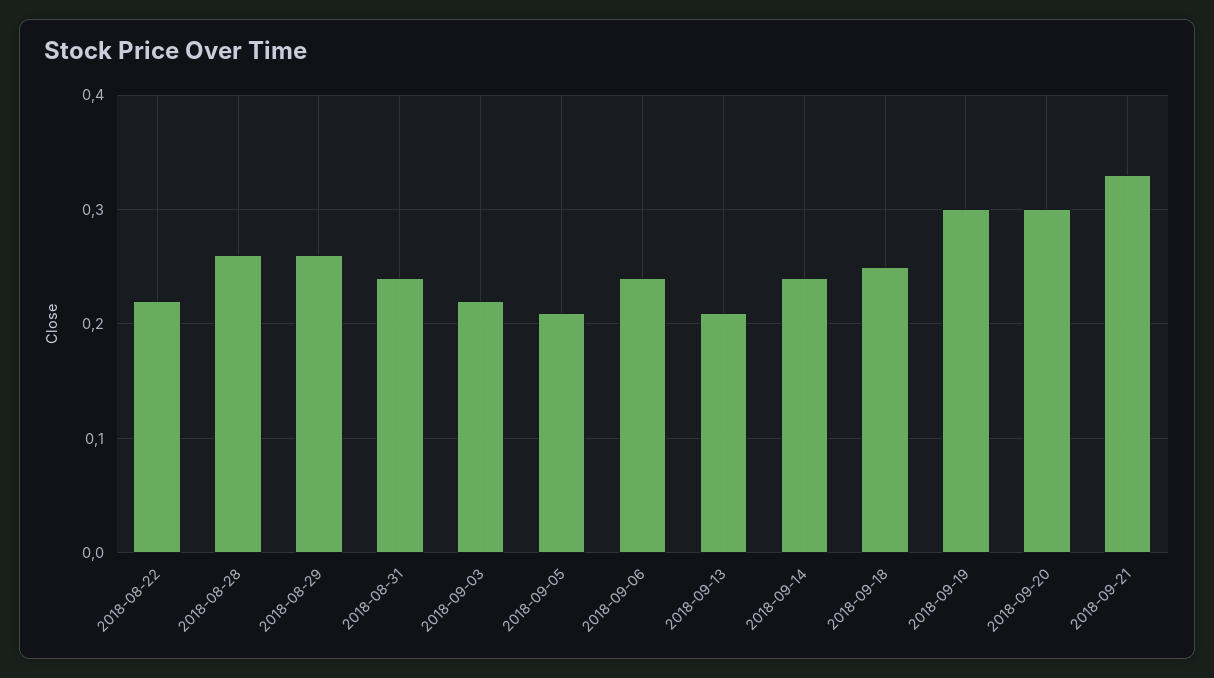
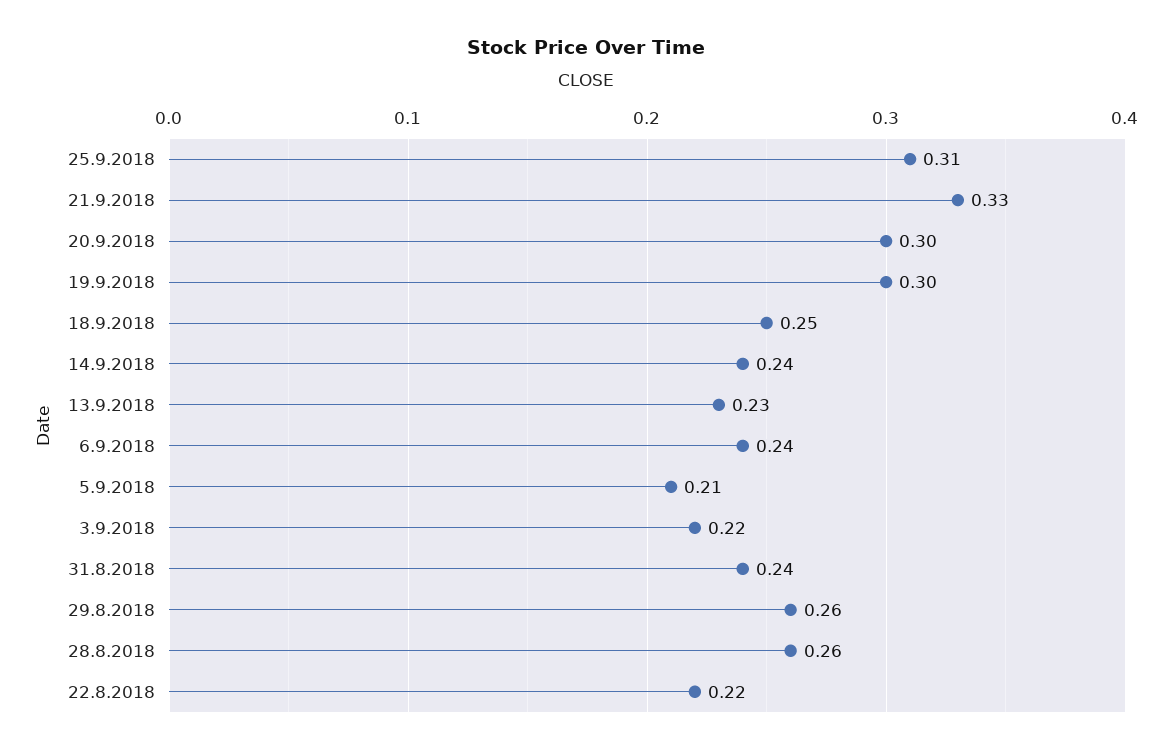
2018-09-13: 0.21 -> 0.23
25.9.2018: none -> 0.31

